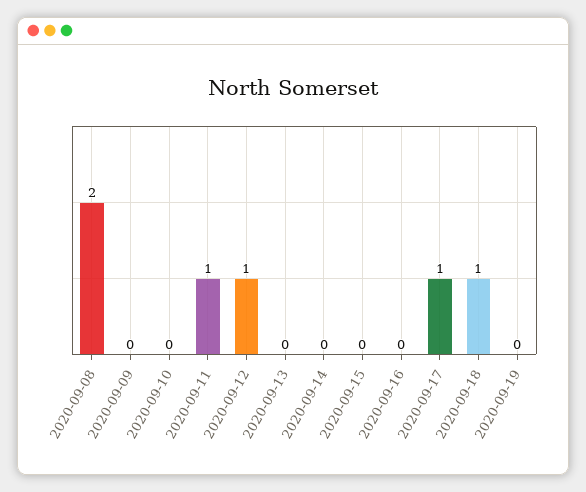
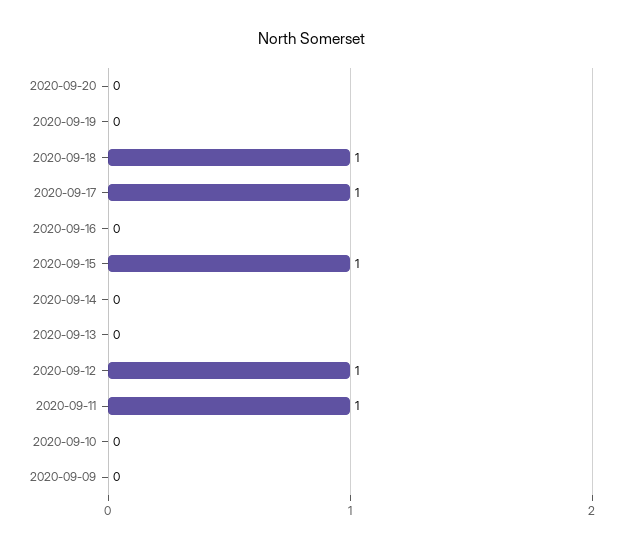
2020-09-08: 2 -> none
2020-09-15: 0 -> 1
2020-09-20: none -> 0

